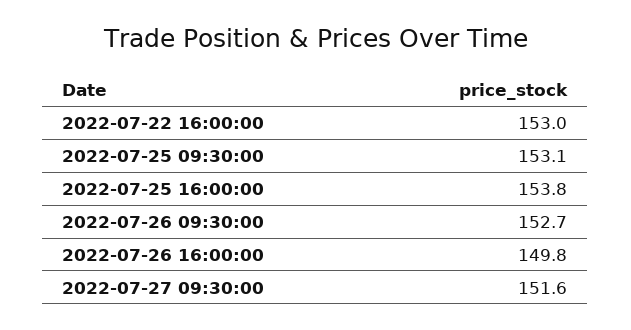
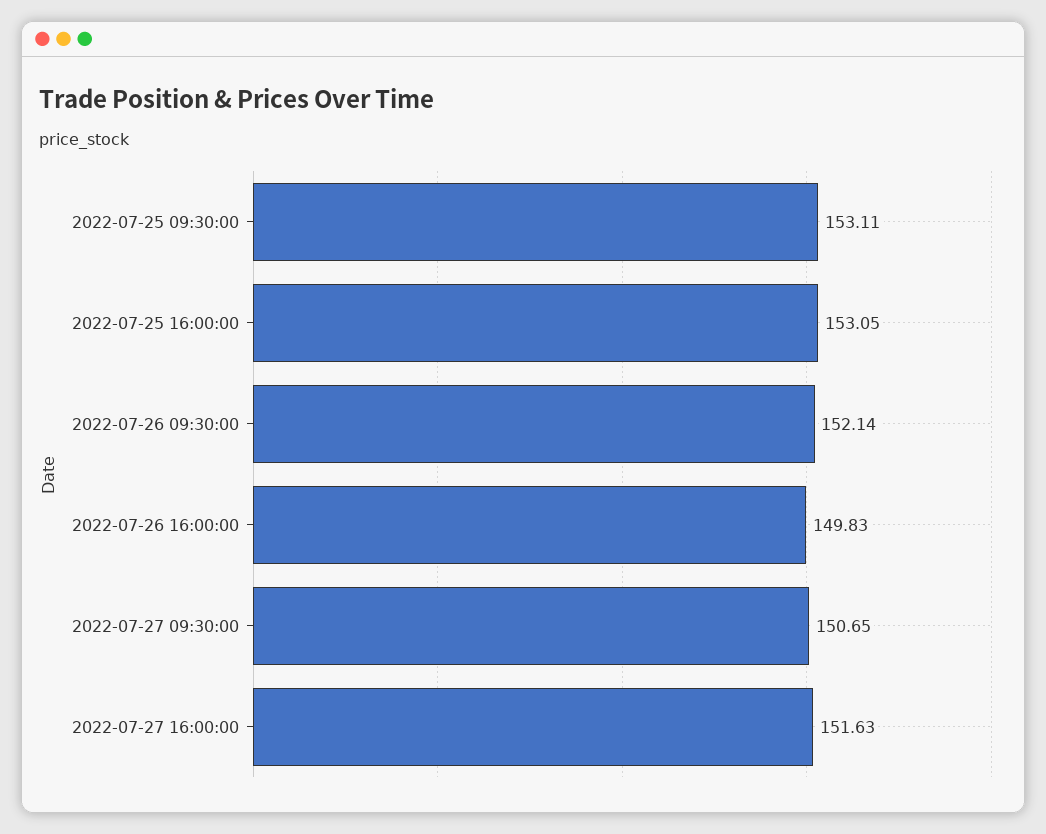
2022-07-22 16:00:00: 153 -> none
2022-07-25 16:00:00: 153.8 -> 153.05
2022-07-26 09:30:00: 152.7 -> 152.14
2022-07-27 09:30:00: 151.6 -> 150.65
2022-07-27 16:00:00: none -> 151.63

